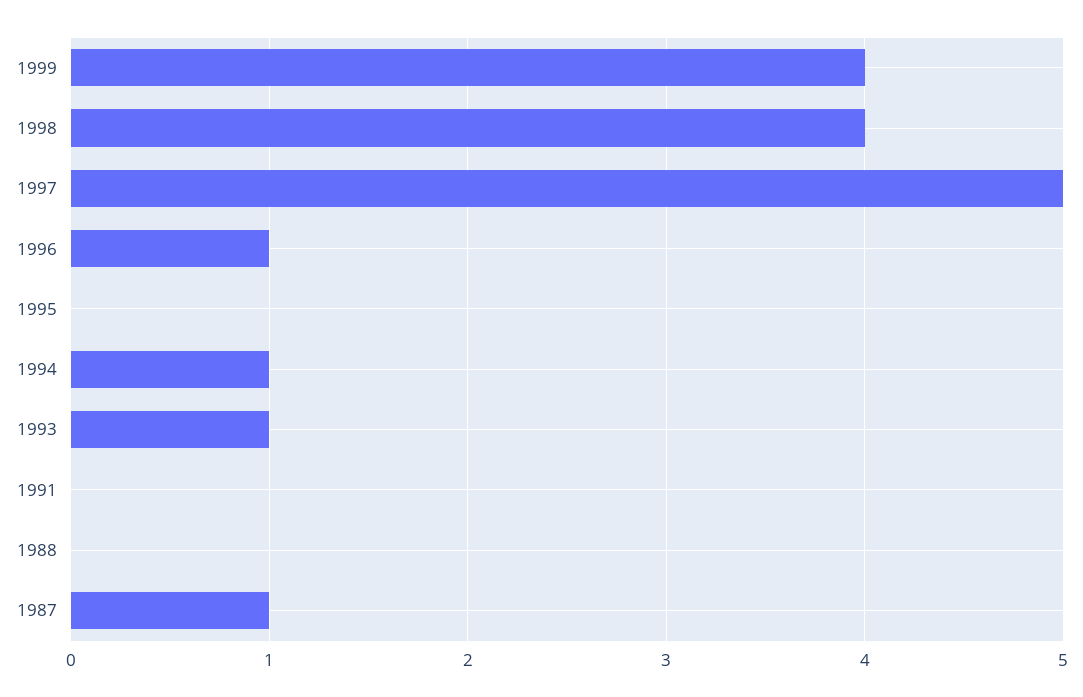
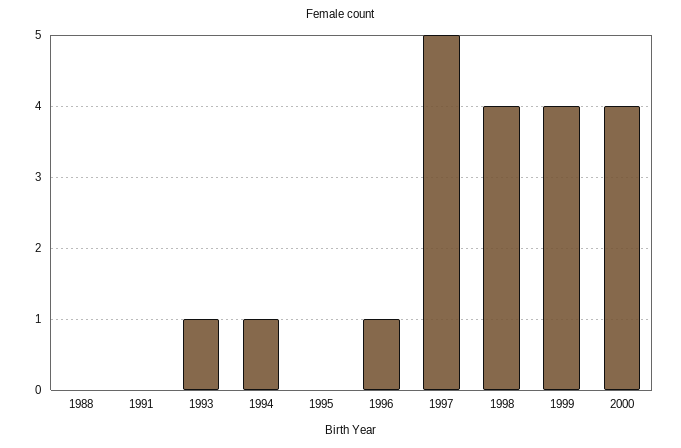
1987: 1 -> none
2000: none -> 4

